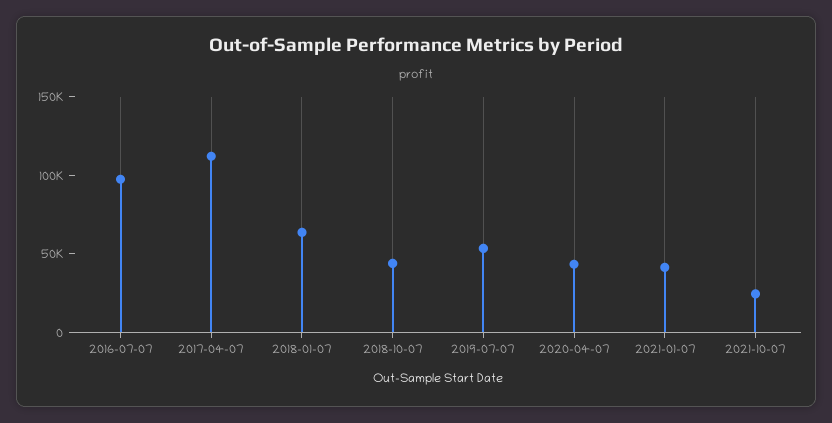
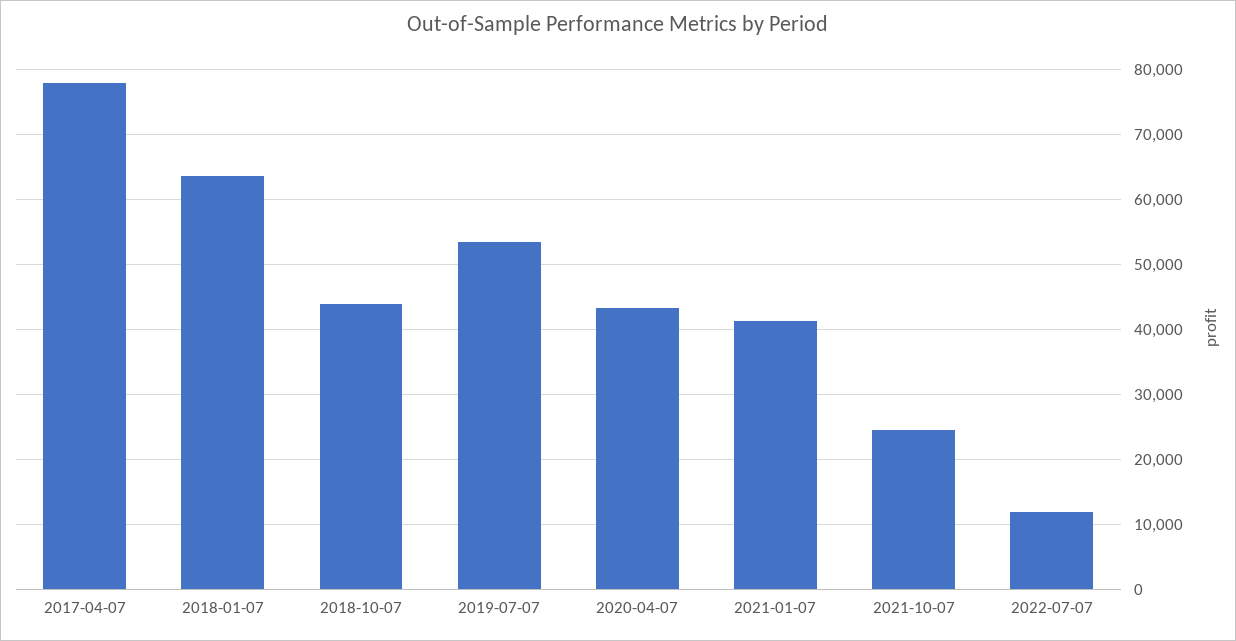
2016-07-07: 100000 -> none
2017-04-07: 110000 -> 78000
2022-07-07: none -> 12000

